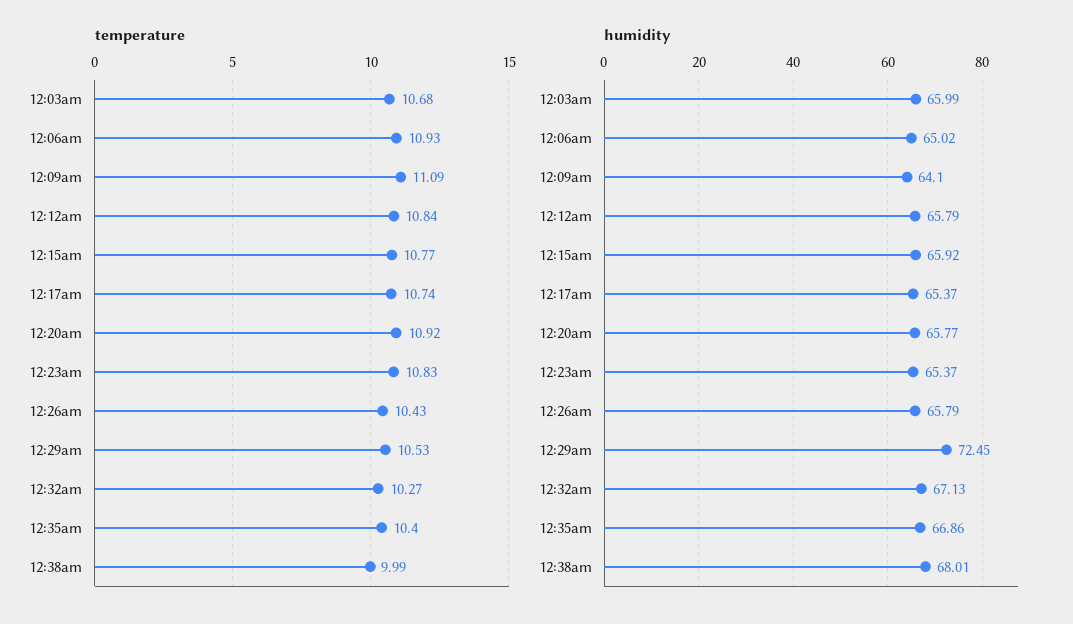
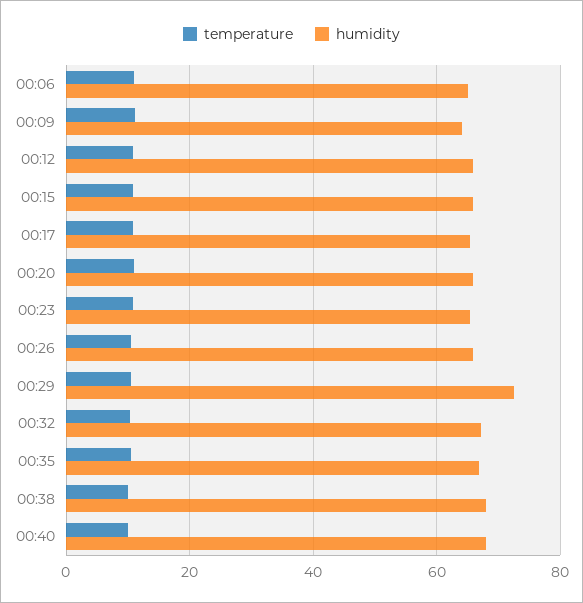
temperature, 12:03am: 10.68 -> none
humidity, 12:03am: 65.99 -> none
temperature, 00:40: none -> 10
humidity, 00:40: none -> 68

